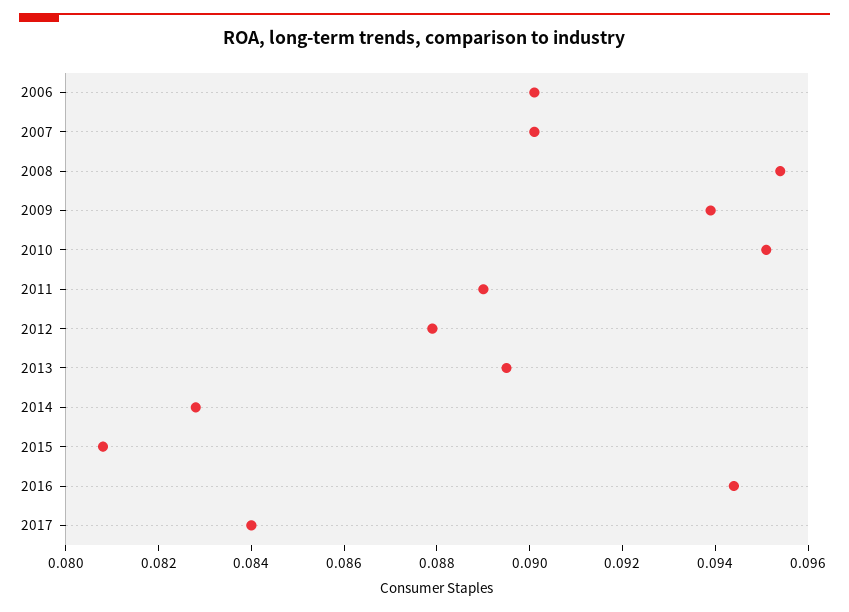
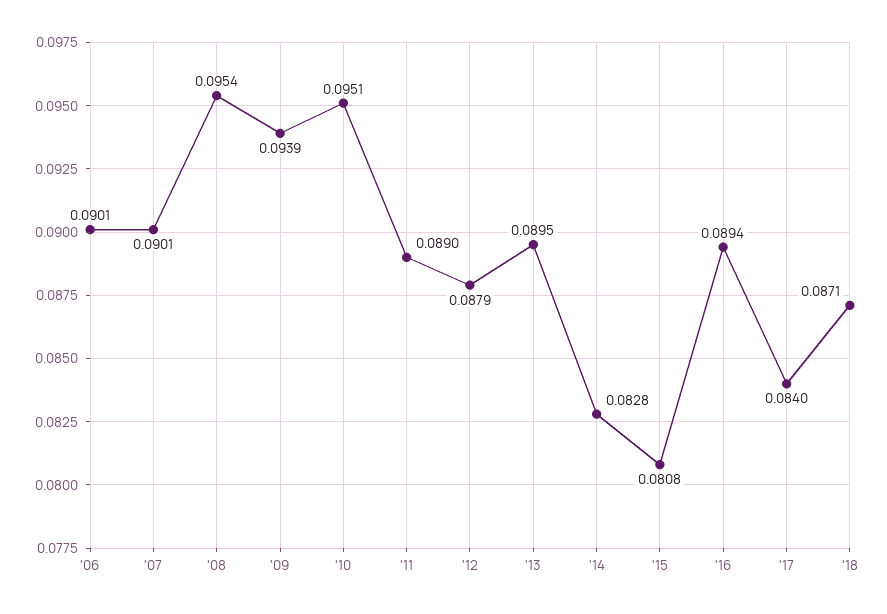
2016: 0.0945 -> 0.0894
'18: none -> 0.0871

